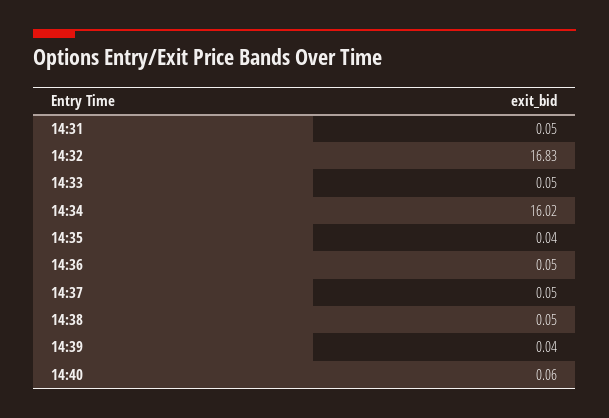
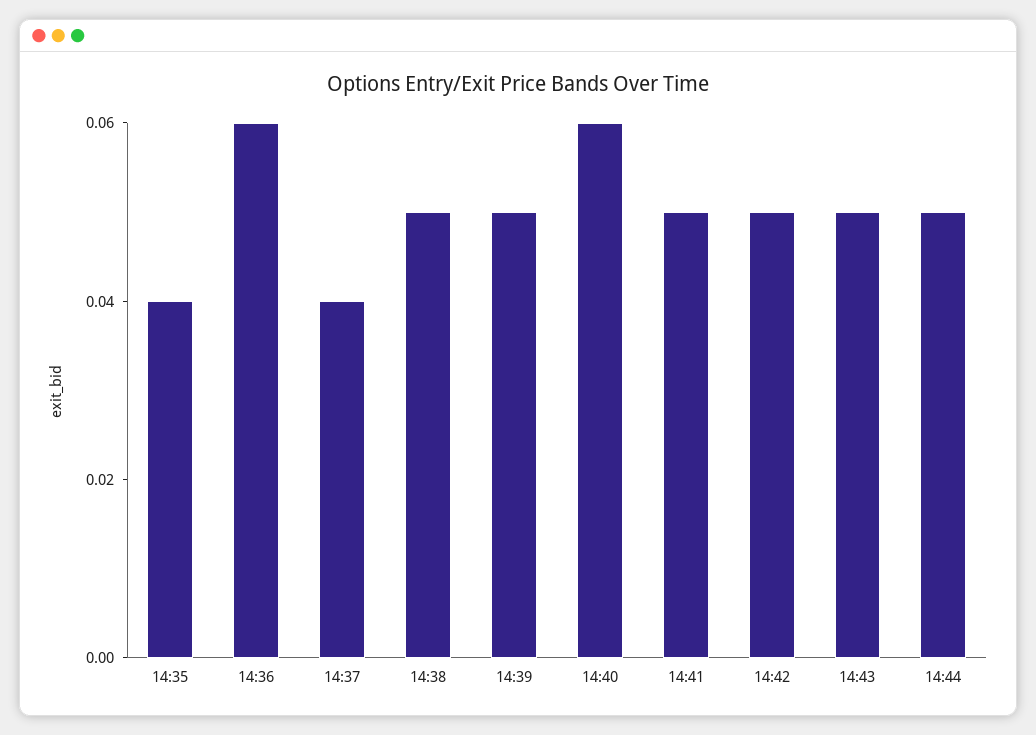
14:31: 0.05 -> none
14:32: 16.83 -> none
14:33: 0.05 -> none
14:34: 16.02 -> none
14:36: 0.05 -> 0.06
14:37: 0.05 -> 0.04
14:39: 0.04 -> 0.05
14:41: none -> 0.05
14:42: none -> 0.05
14:43: none -> 0.05
14:44: none -> 0.05

